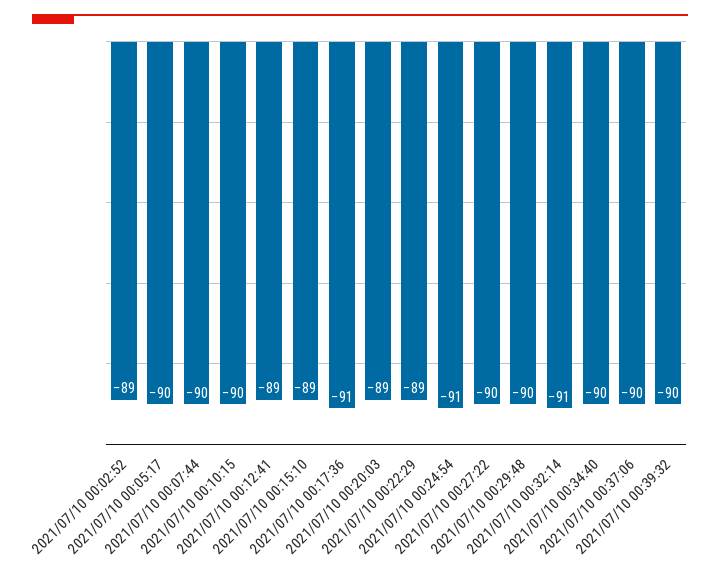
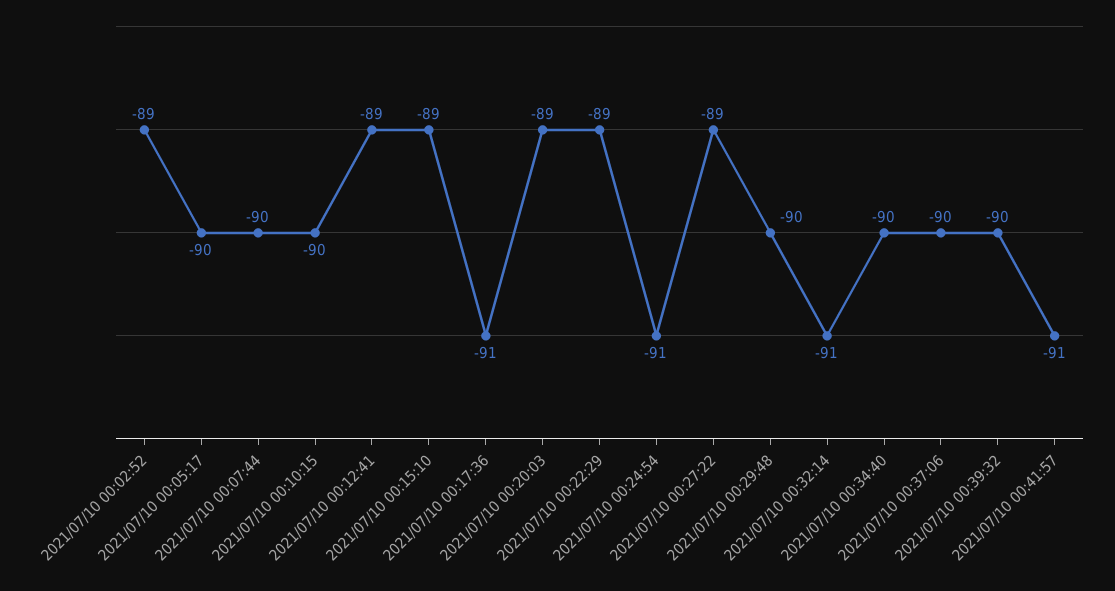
2021/07/10 00:27:22: -90 -> -89
2021/07/10 00:41:57: none -> -91

